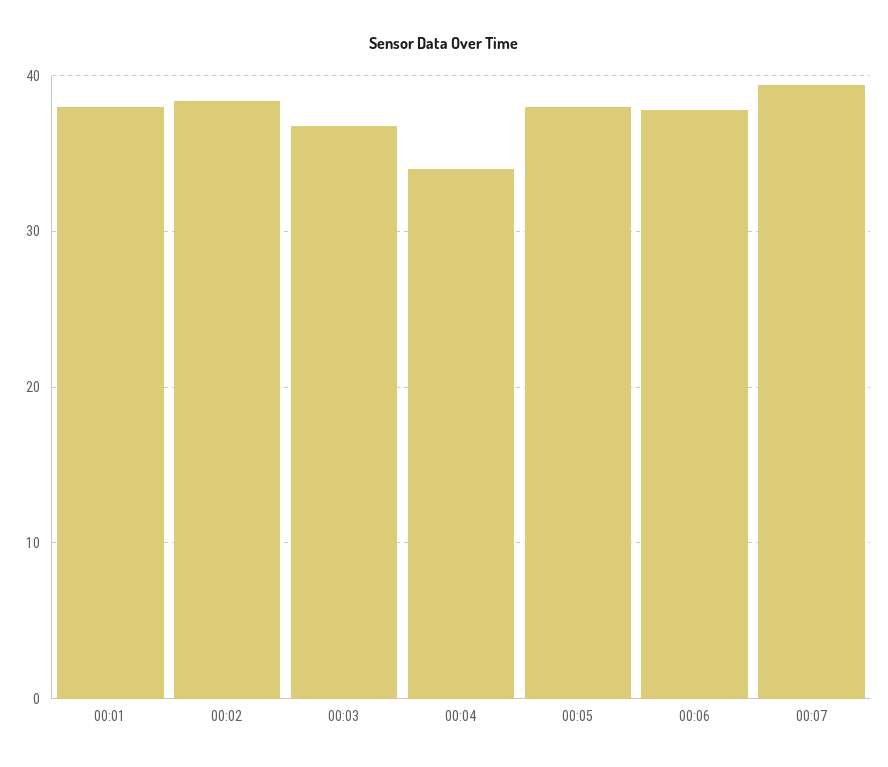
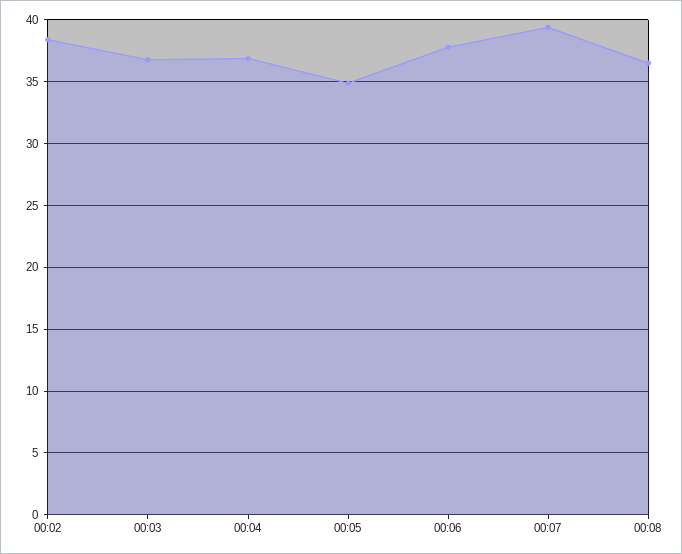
00:01: 38 -> none
00:04: 34 -> 37
00:05: 38 -> 35
00:08: none -> 36.5

